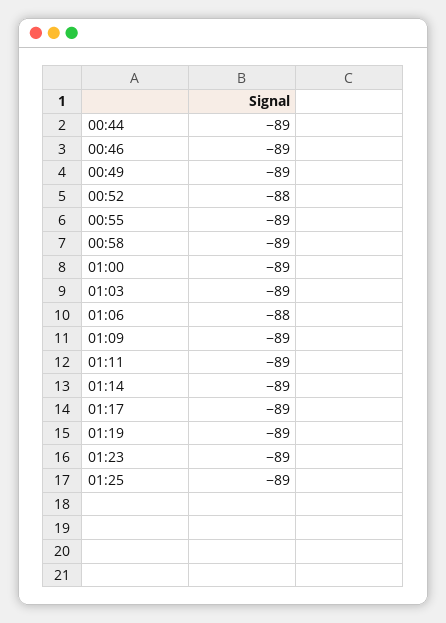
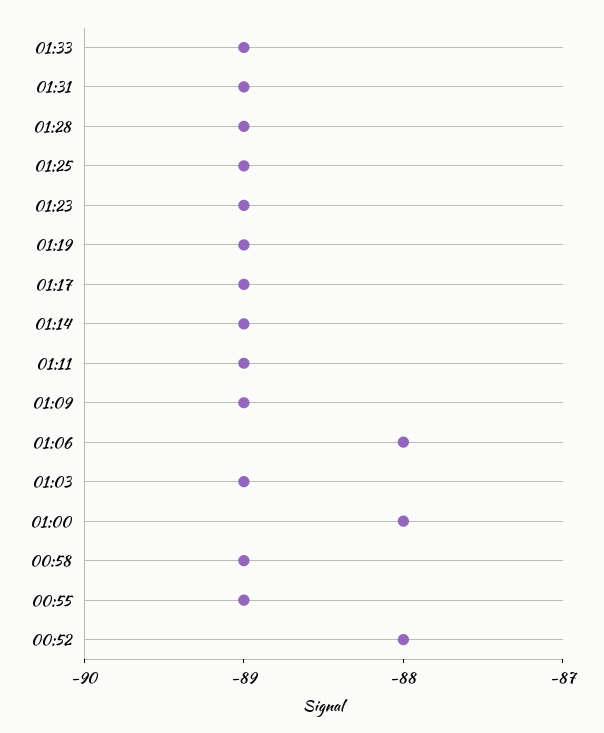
00:44: -89 -> none
00:46: -89 -> none
00:49: -89 -> none
01:00: -89 -> -88
01:33: none -> -89
01:31: none -> -89
01:28: none -> -89

